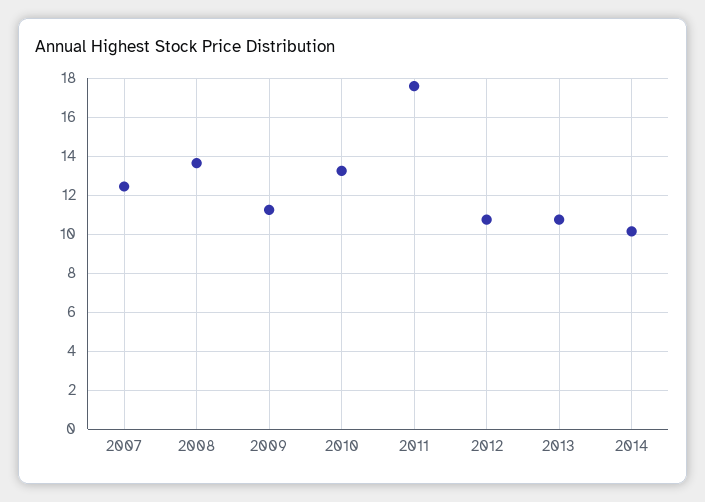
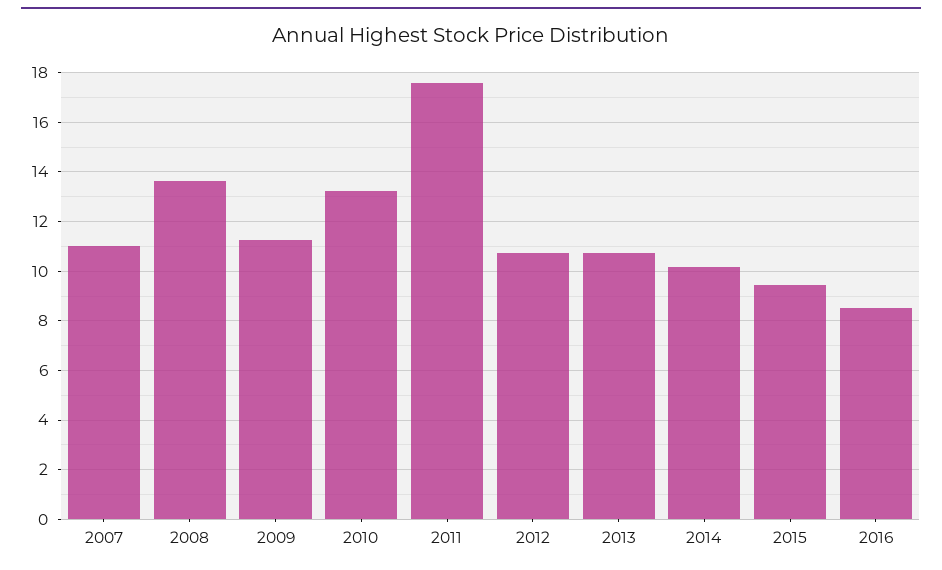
2007: 12.5 -> 11
2015: none -> 9.5
2016: none -> 8.5

